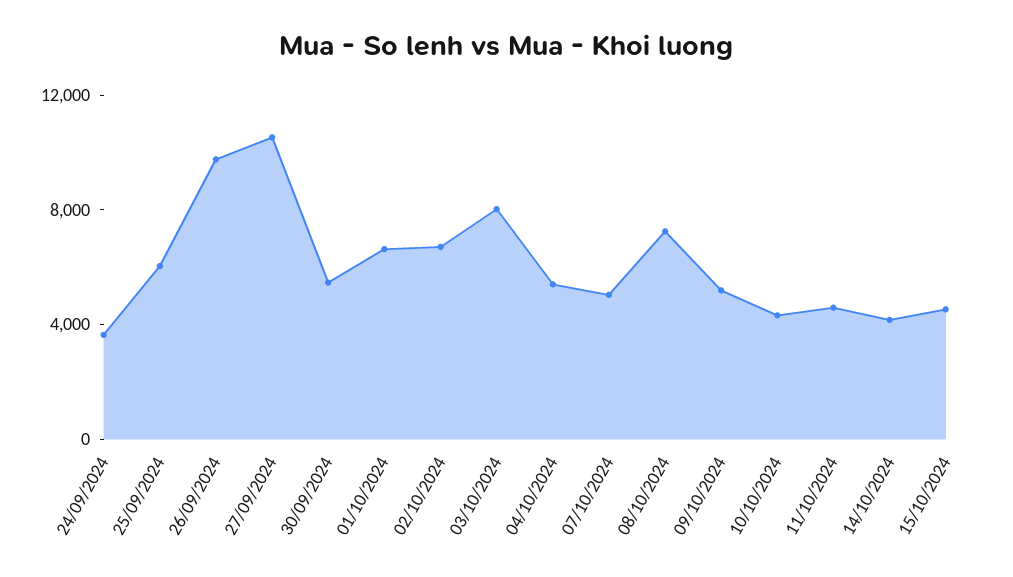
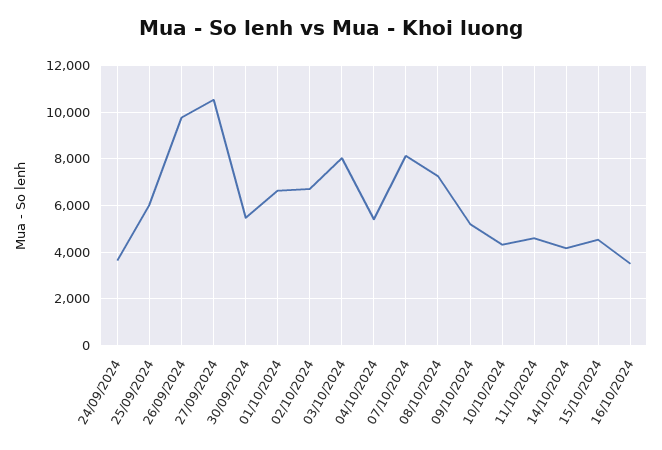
07/10/2024: 5000 -> 8000
16/10/2024: none -> 3500

